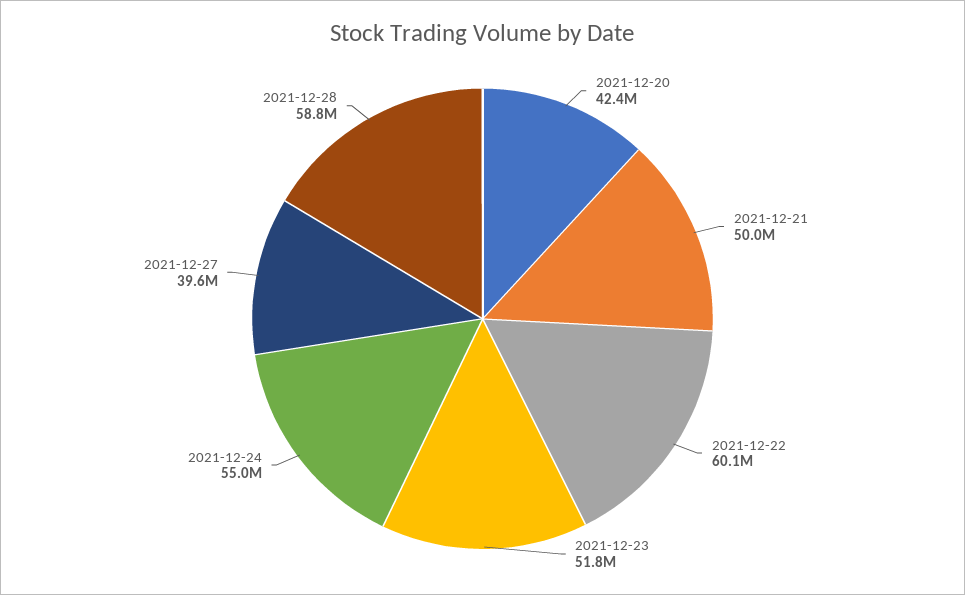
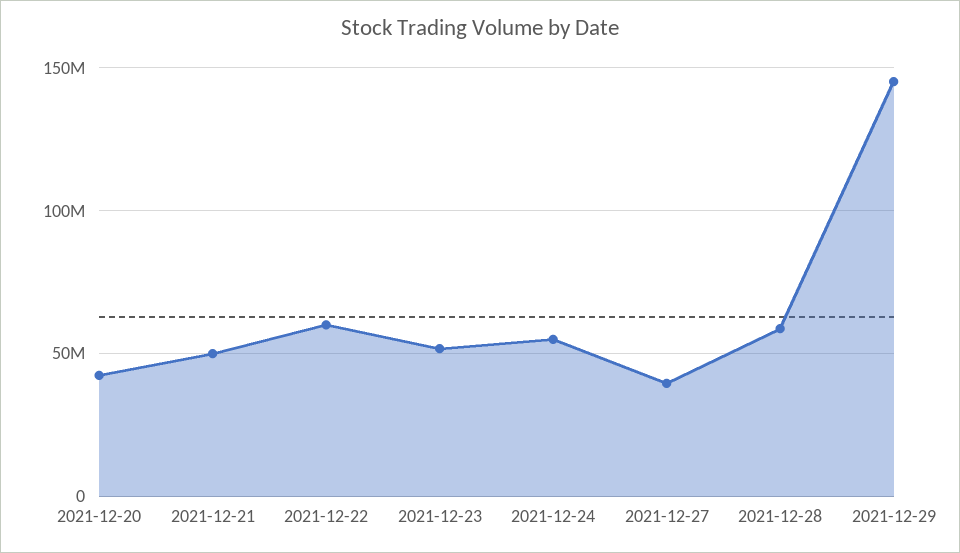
2021-12-29: none -> 145000000

